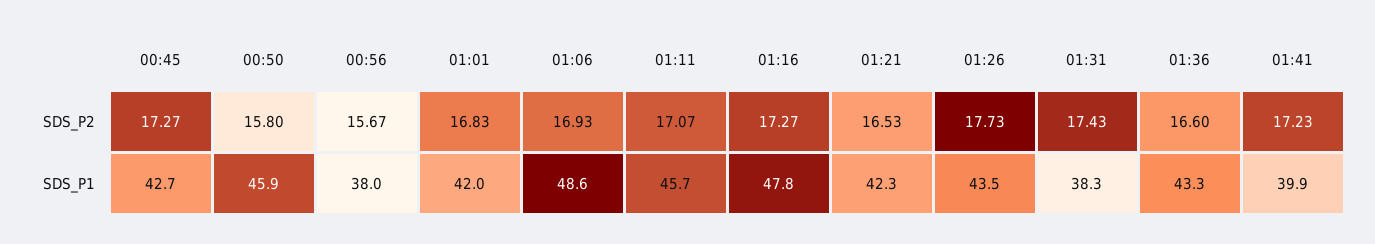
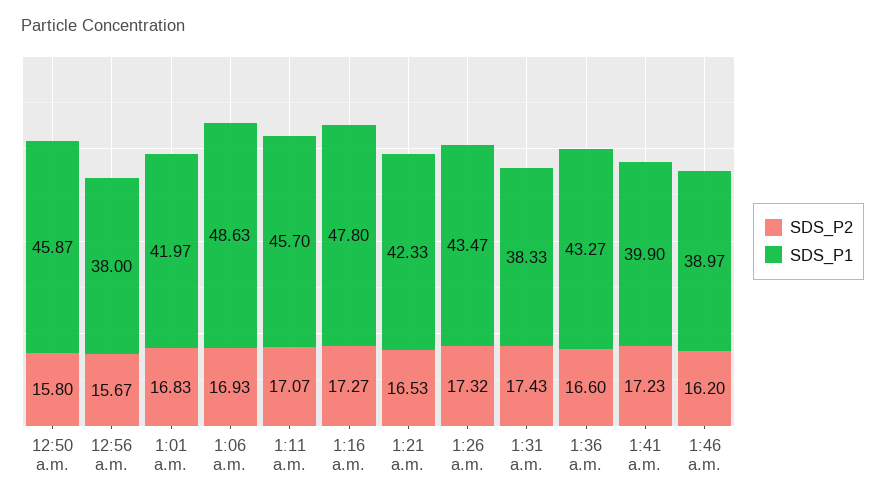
SDS_P2, 00:45: 17.27 -> none
SDS_P2, 01:26: 17.73 -> 17.32
SDS_P1, 00:45: 42.7 -> none
SDS_P2, 1:46 a.m.: none -> 16.2
SDS_P1, 1:46 a.m.: none -> 38.97

